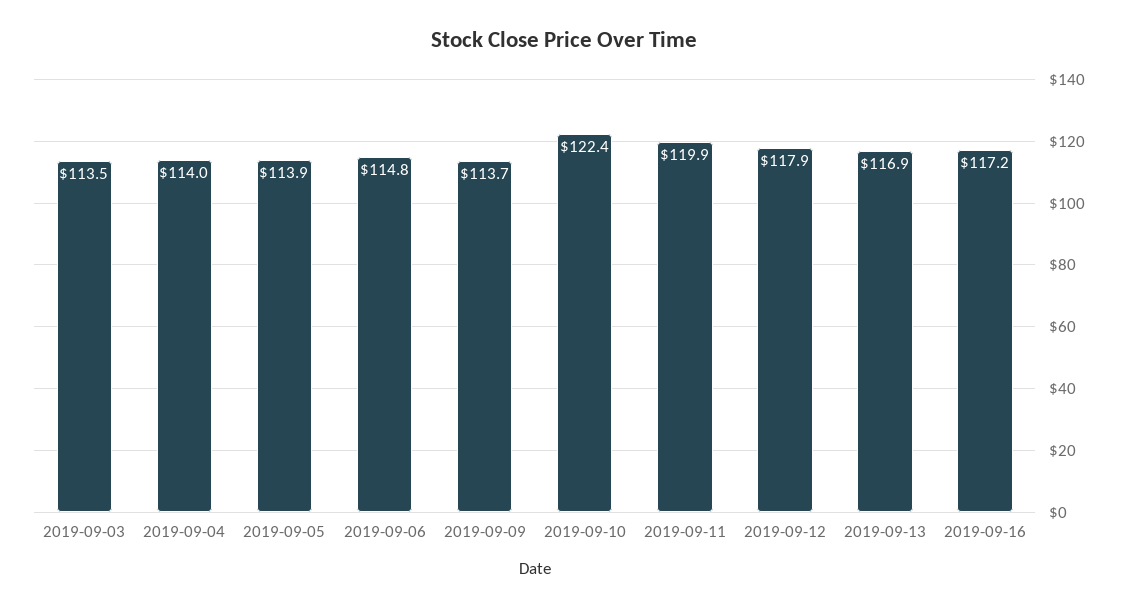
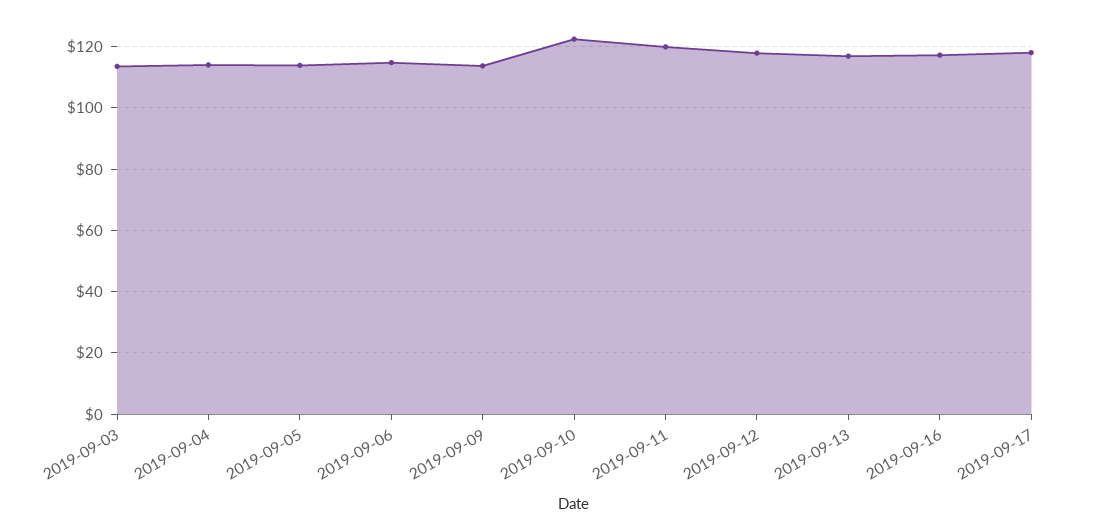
2019-09-17: none -> 118

